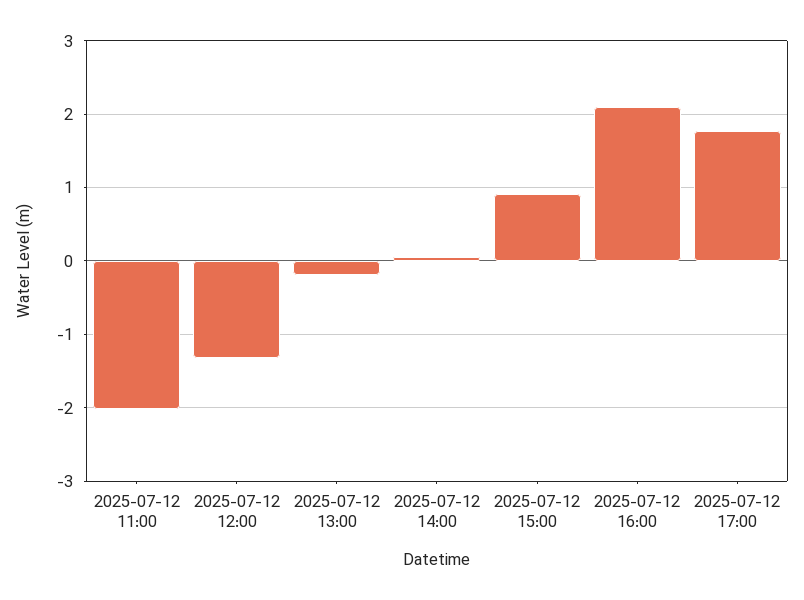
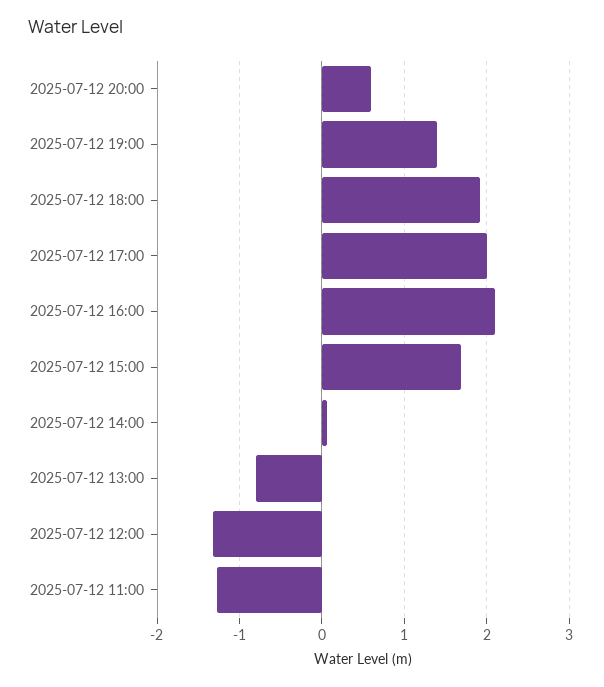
2025-07-12 11:00: -2 -> -1.3
2025-07-12 13:00: -0.2 -> -0.8
2025-07-12 15:00: 0.9 -> 1.7
2025-07-12 17:00: 1.8 -> 2
2025-07-12 20:00: none -> 0.6
2025-07-12 19:00: none -> 1.4
2025-07-12 18:00: none -> 1.9

